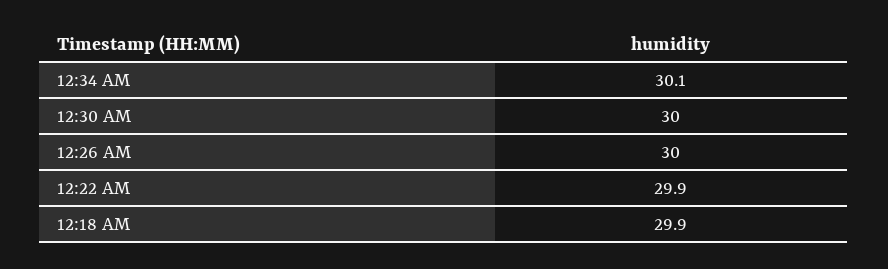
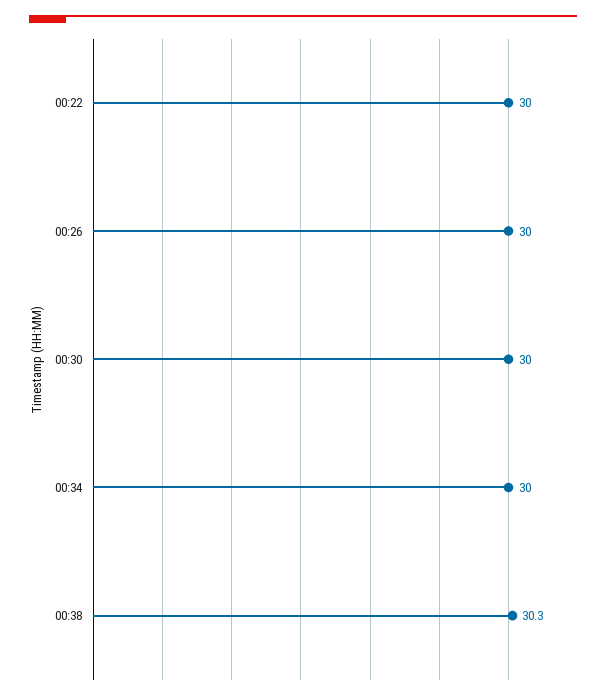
12:34 AM: 30.1 -> 30
12:22 AM: 29.9 -> 30
12:18 AM: 29.9 -> none
00:38: none -> 30.3

